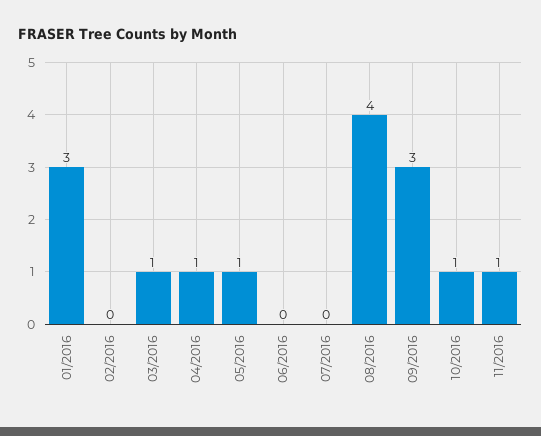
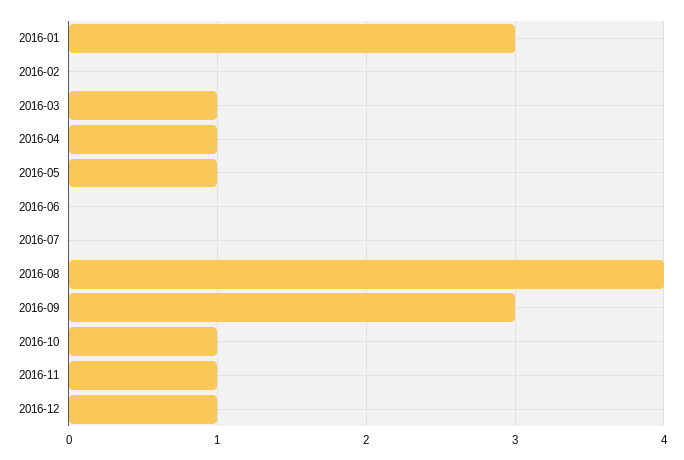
2016-12: none -> 1

